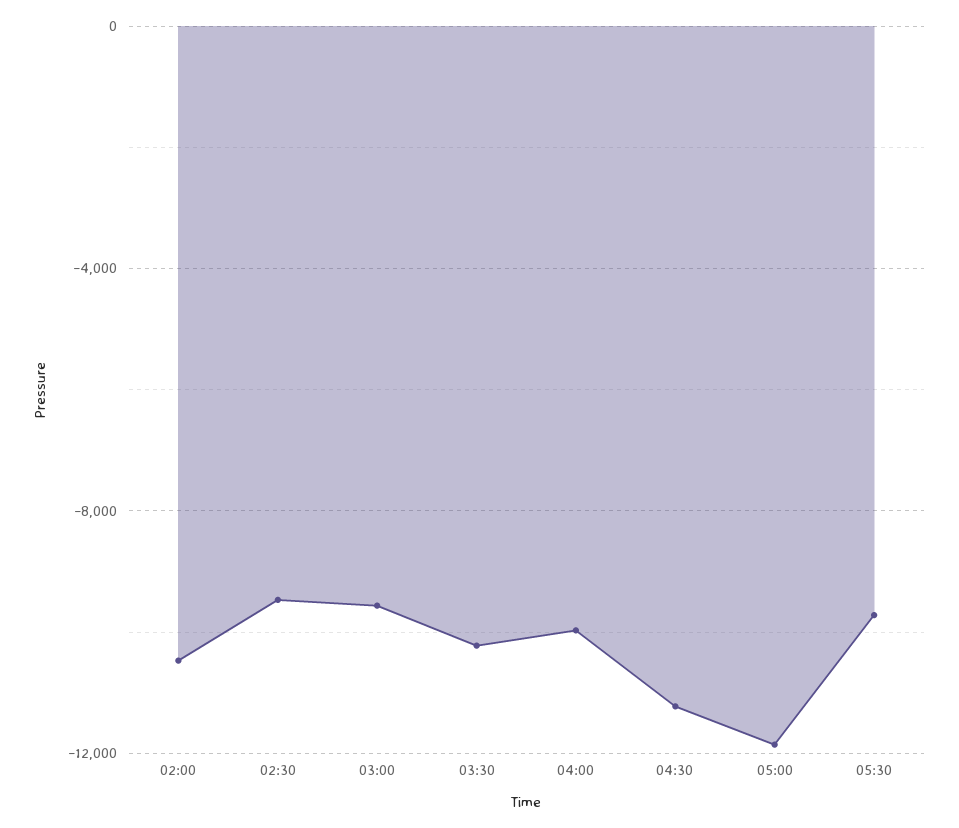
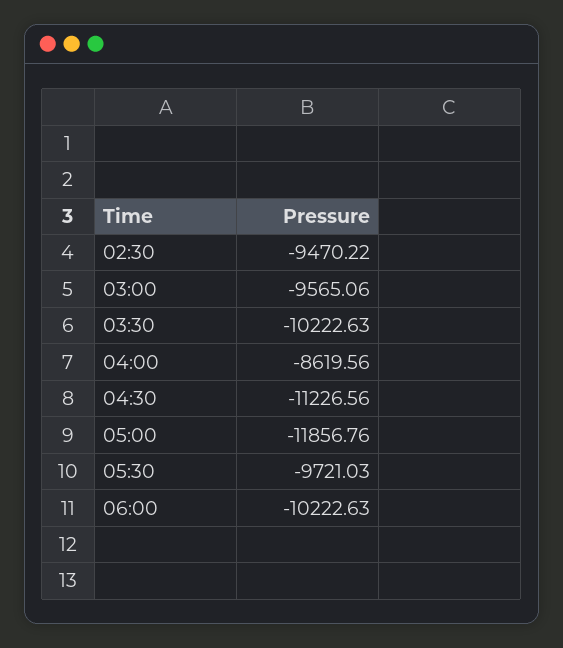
02:00: -10500 -> none
04:00: -10000 -> -8619.56
06:00: none -> -10222.63

